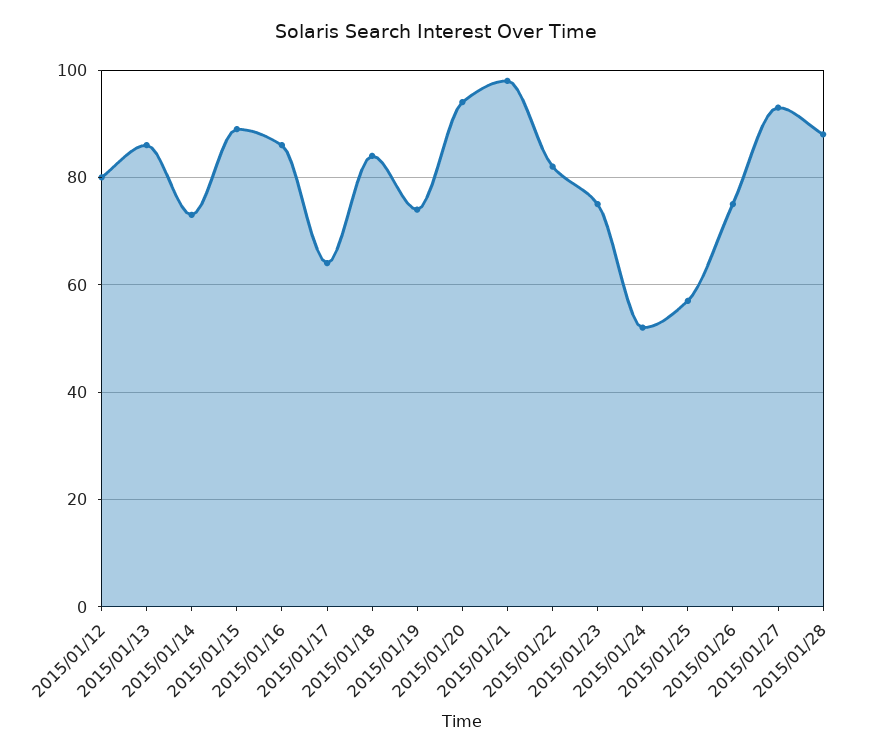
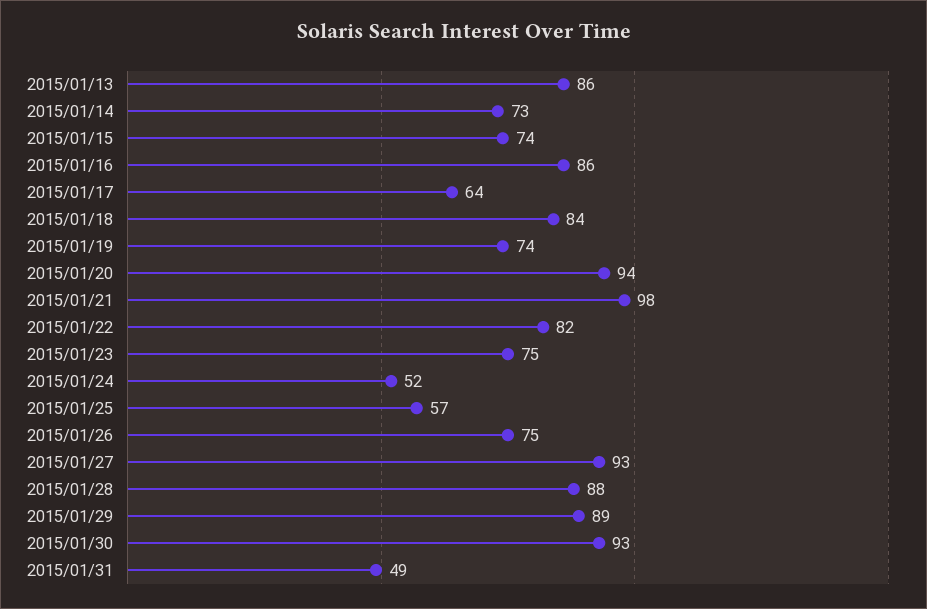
2015/01/12: 80 -> none
2015/01/15: 90 -> 74
2015/01/29: none -> 89
2015/01/30: none -> 93
2015/01/31: none -> 49

